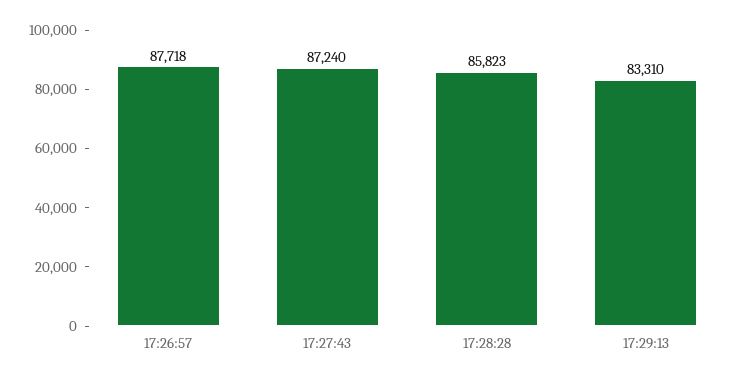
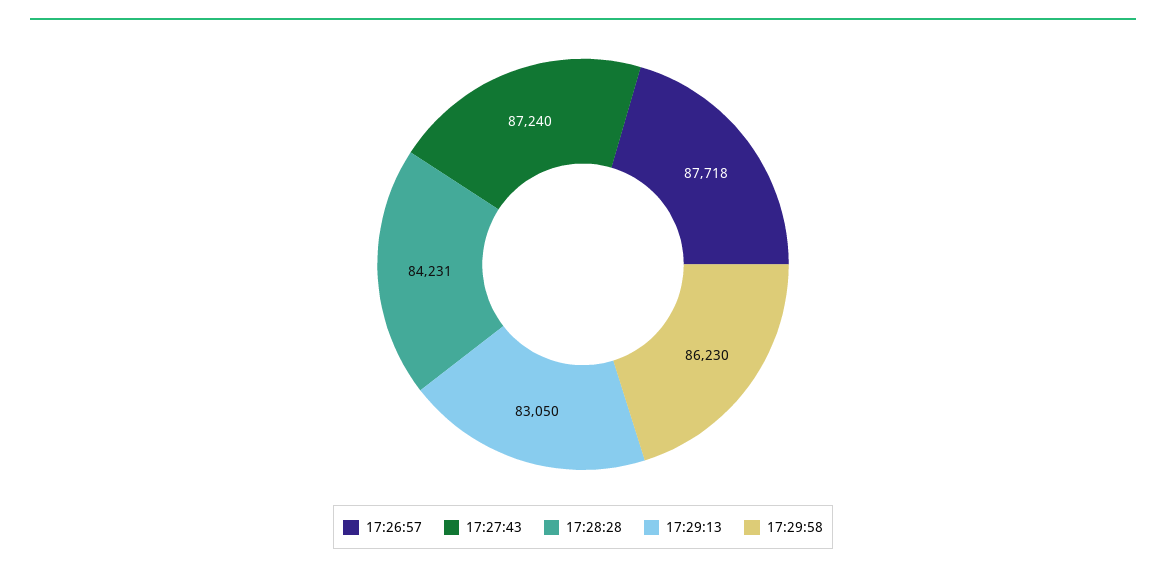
17:28:28: 85823 -> 84231
17:29:13: 83310 -> 83050
17:29:58: none -> 86230

